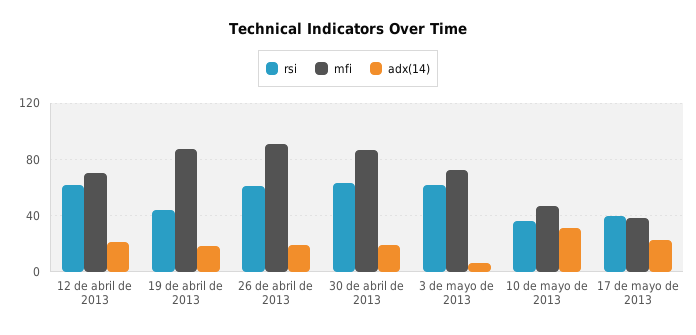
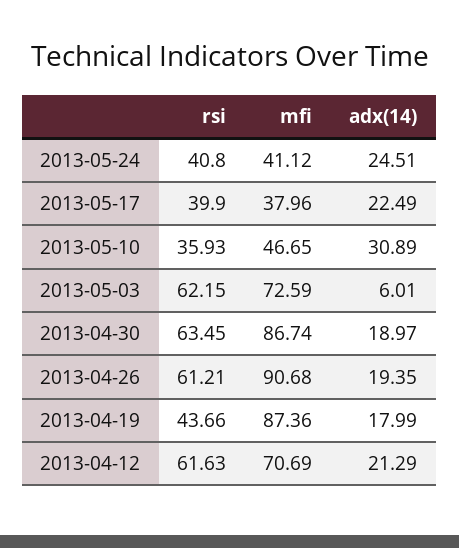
rsi, 2013-05-24: none -> 40.8
mfi, 2013-05-24: none -> 41.12
adx(14), 2013-05-24: none -> 24.51

